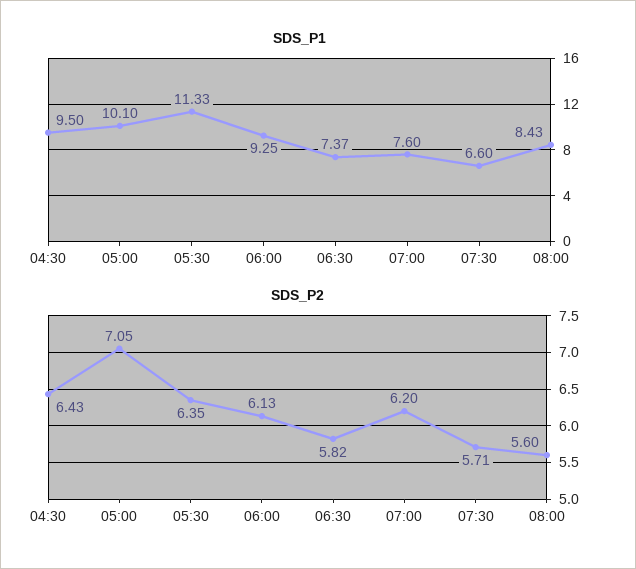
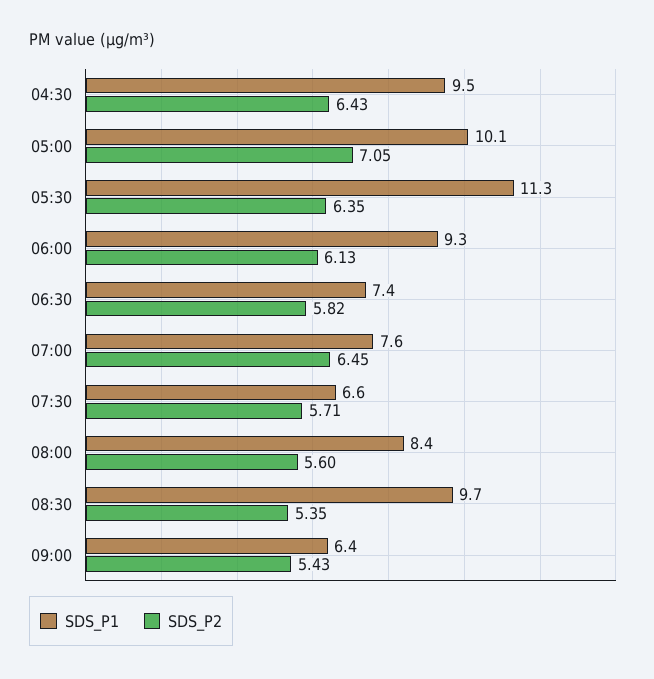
SDS_P2, 07:00: 6.2 -> 6.45
SDS_P1, 08:30: none -> 9.7
SDS_P2, 08:30: none -> 5.35
SDS_P1, 09:00: none -> 6.4
SDS_P2, 09:00: none -> 5.43

